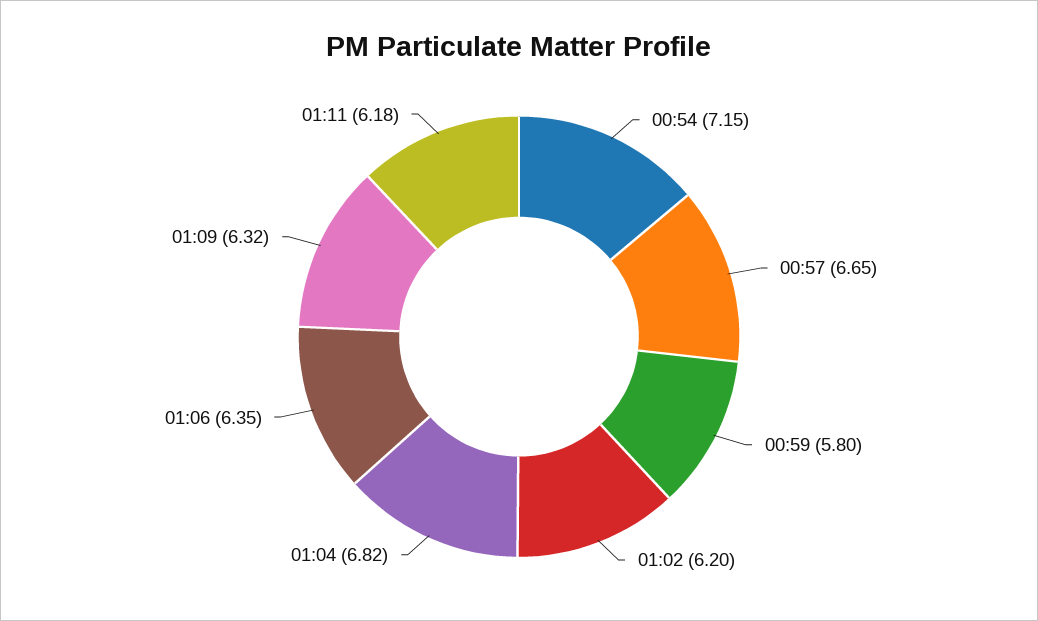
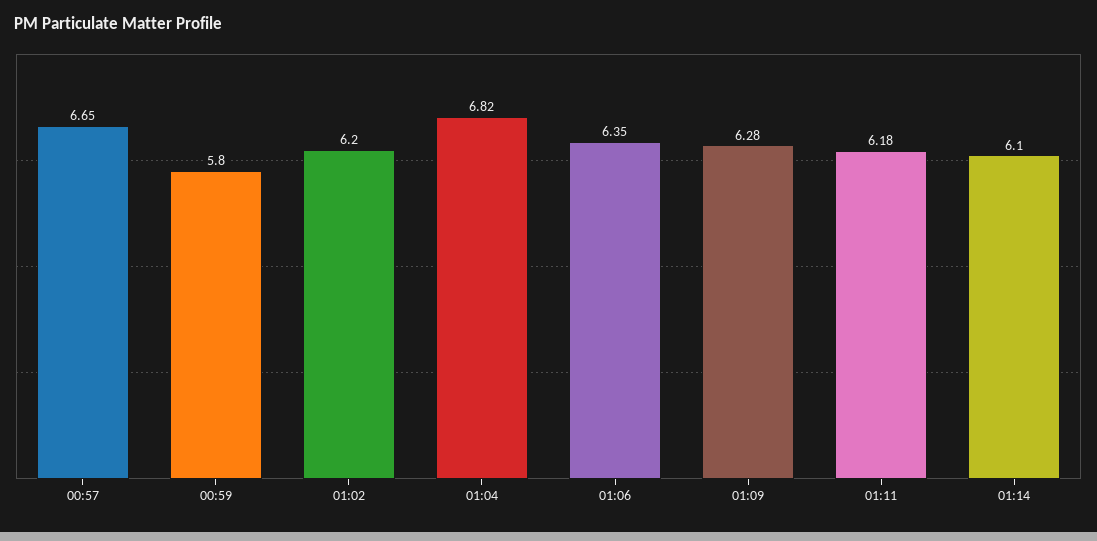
00:54: 7.15 -> none
01:09: 6.32 -> 6.28
01:14: none -> 6.1

